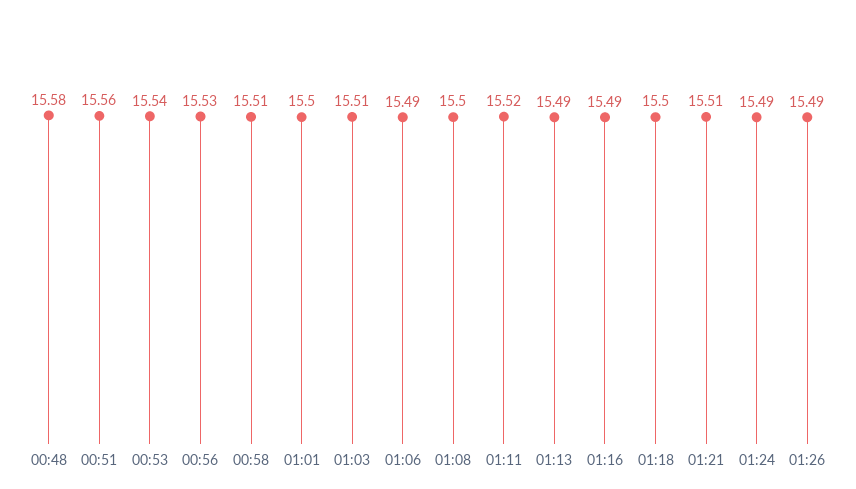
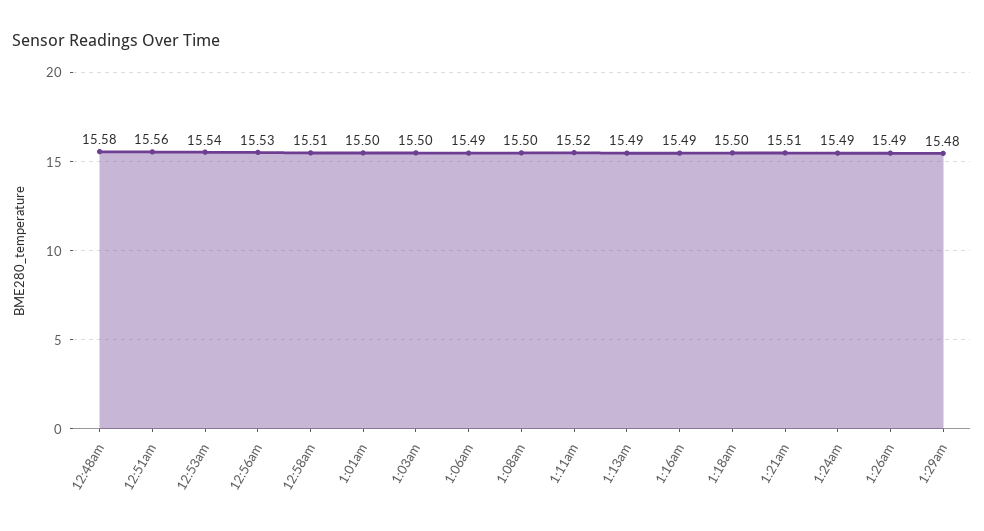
01:03: 15.51 -> 15.5
1:29am: none -> 15.48

